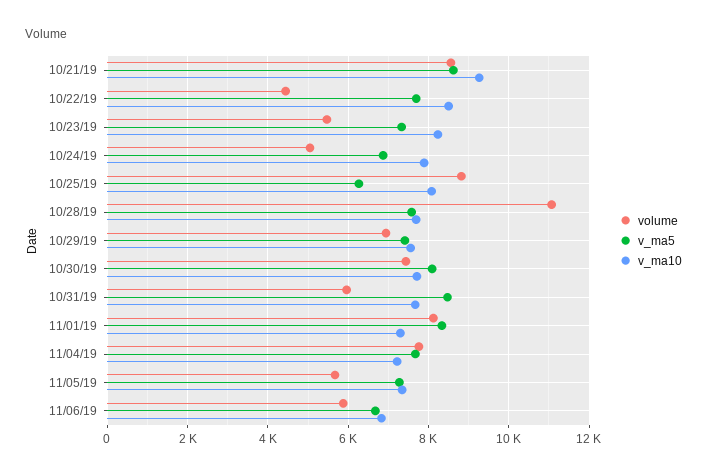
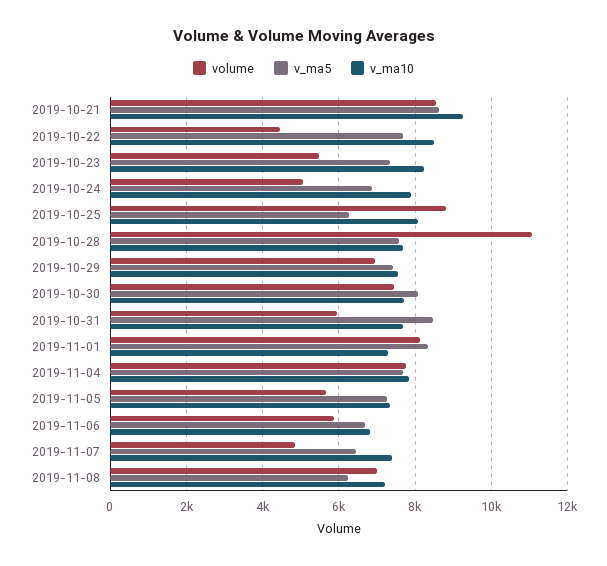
v_ma10, 11/04/19: 7200 -> 7800
volume, 2019-11-07: none -> 4800
v_ma5, 2019-11-07: none -> 6400
v_ma10, 2019-11-07: none -> 7400
volume, 2019-11-08: none -> 7000
v_ma5, 2019-11-08: none -> 6200
v_ma10, 2019-11-08: none -> 7200

